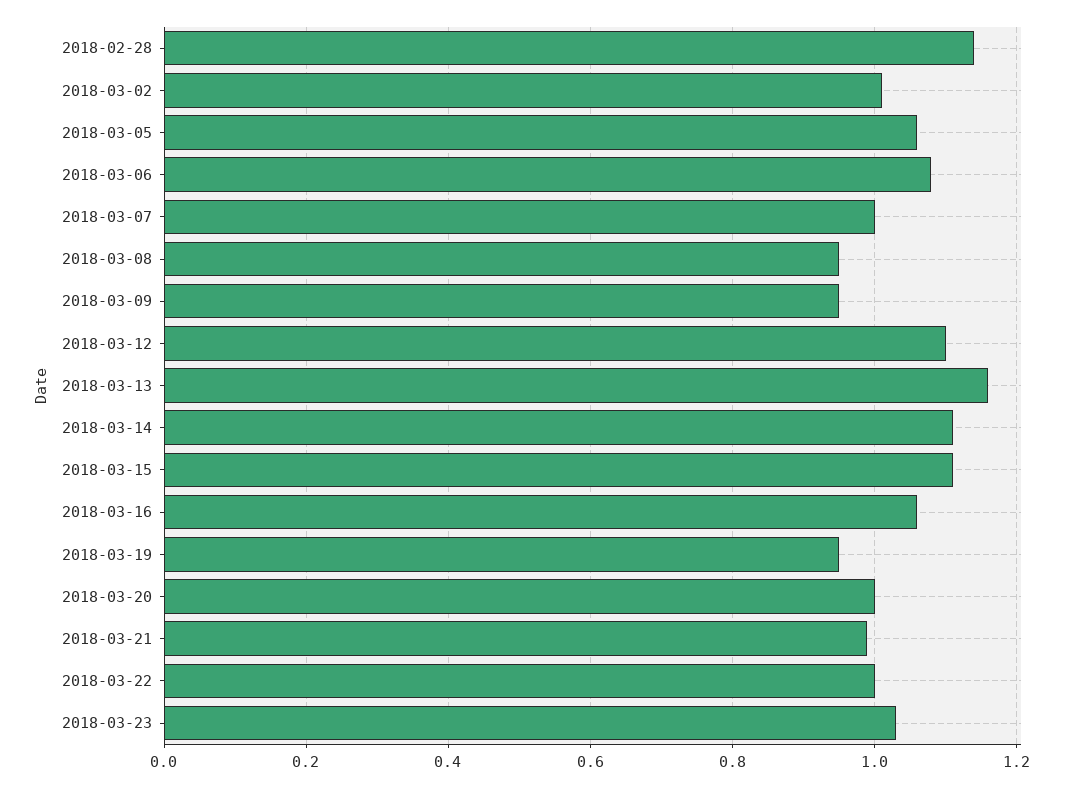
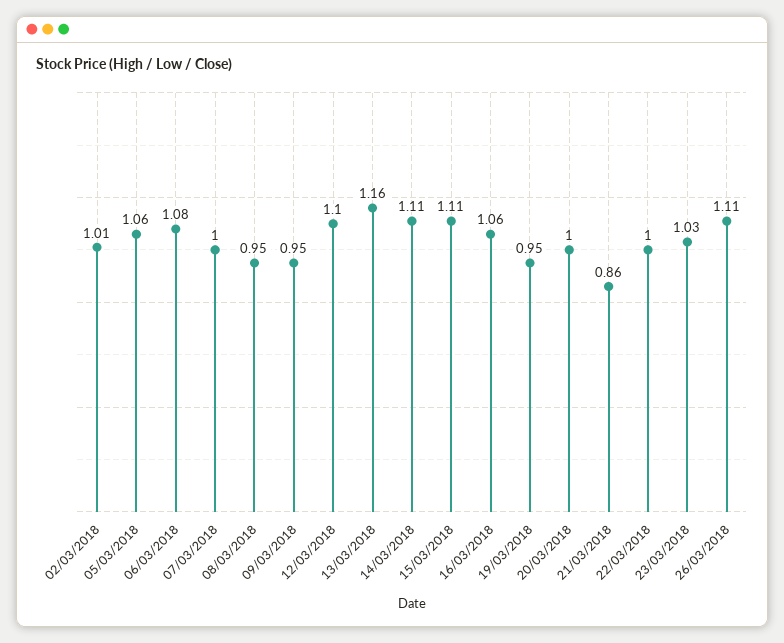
2018-02-28: 1.15 -> none
2018-03-21: 1 -> 0.86
26/03/2018: none -> 1.11

